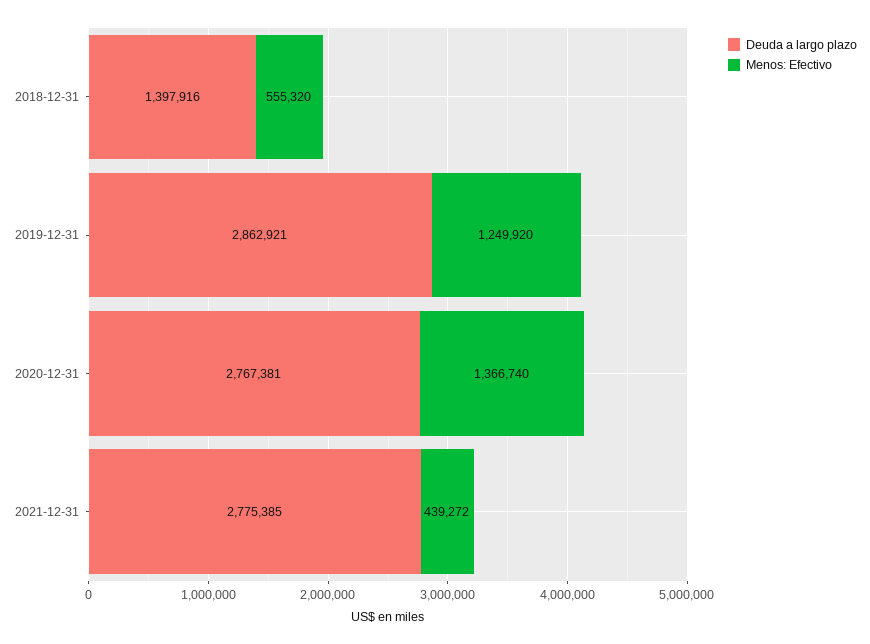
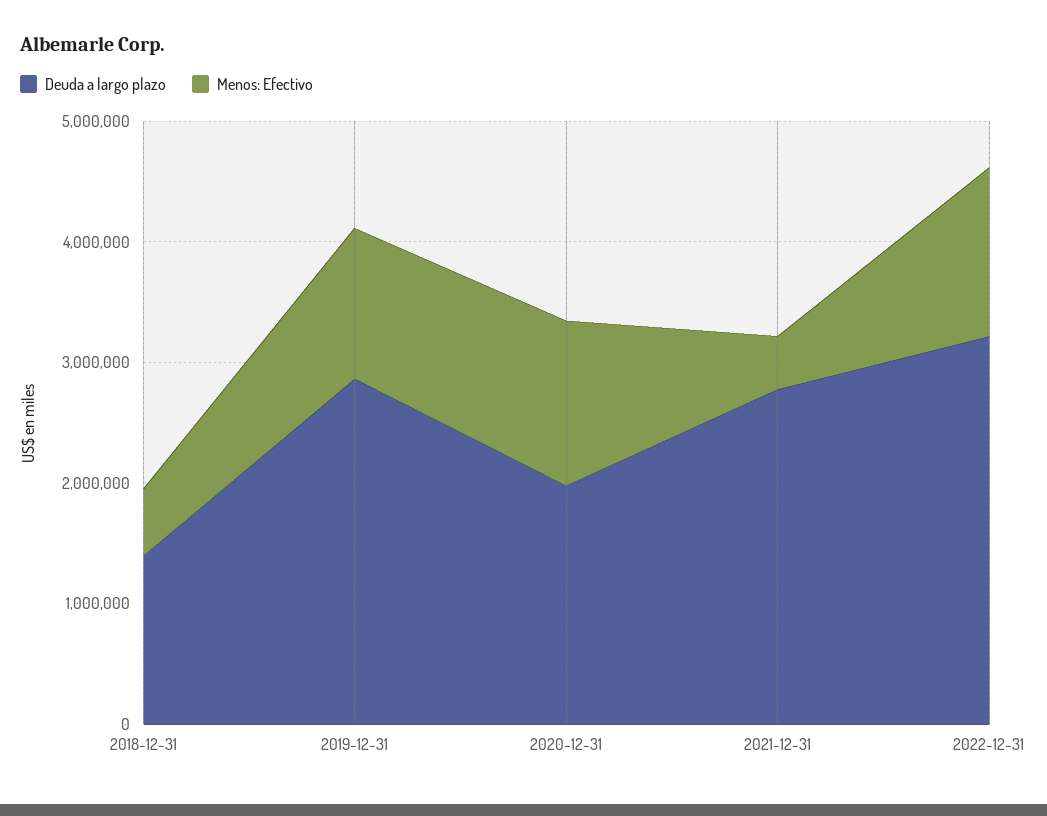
Deuda a largo plazo, 2020-12-31: 2767381 -> 2000000
Deuda a largo plazo, 2022-12-31: none -> 3200000
Menos: Efectivo, 2022-12-31: none -> 1400000

